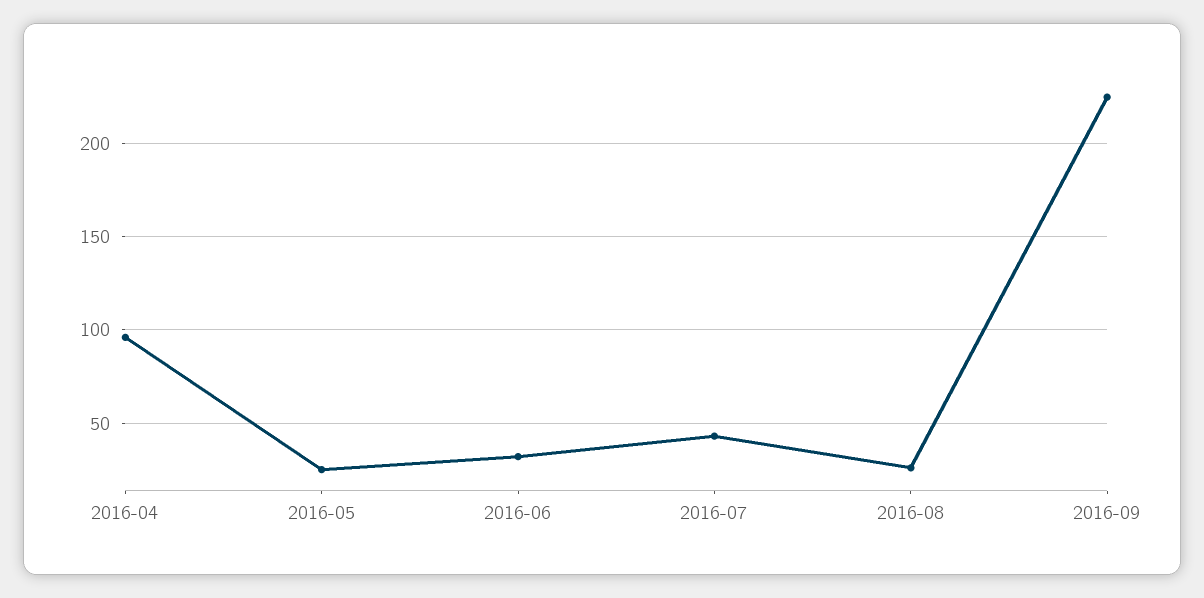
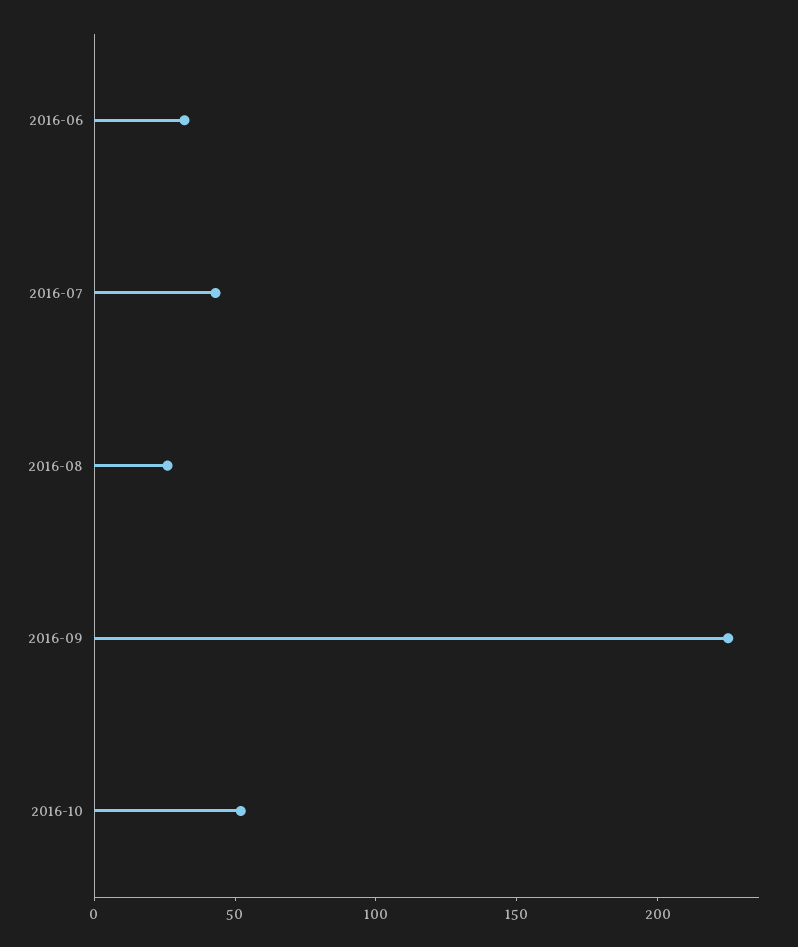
2016-04: 95 -> none
2016-05: 25 -> none
2016-10: none -> 50

